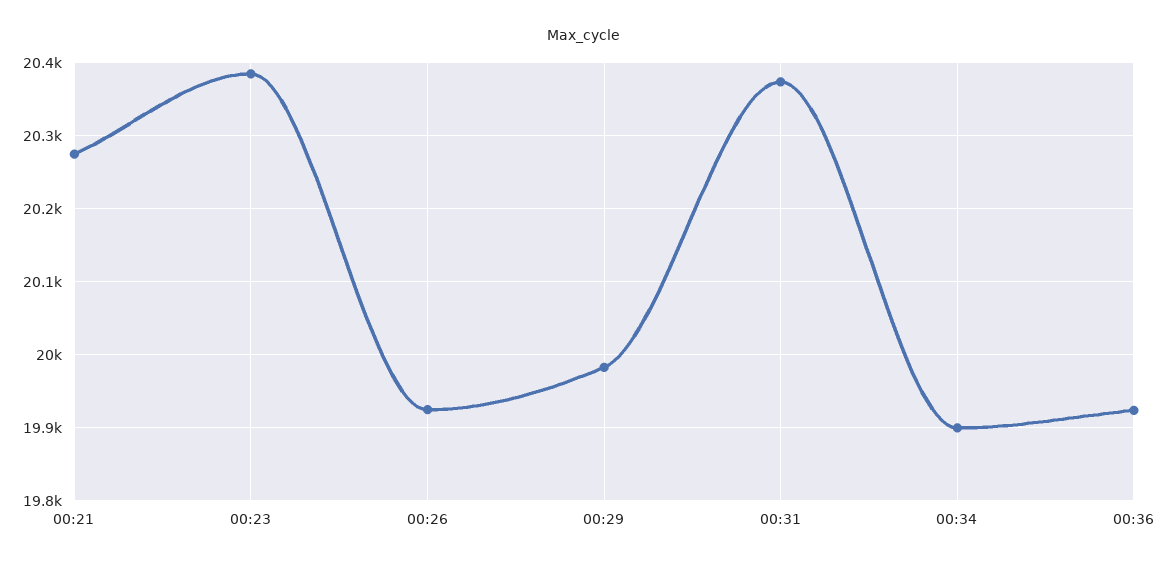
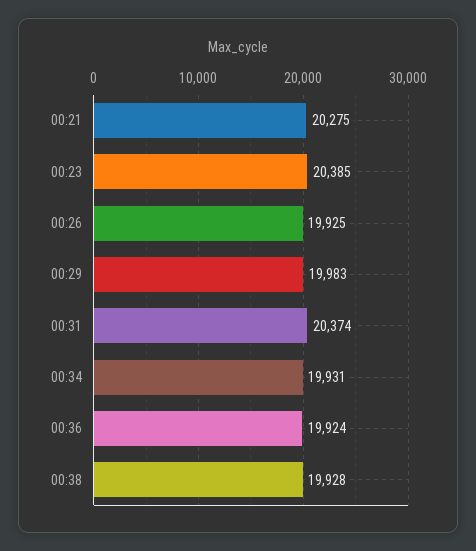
00:34: 19900 -> 19931
00:38: none -> 19928

